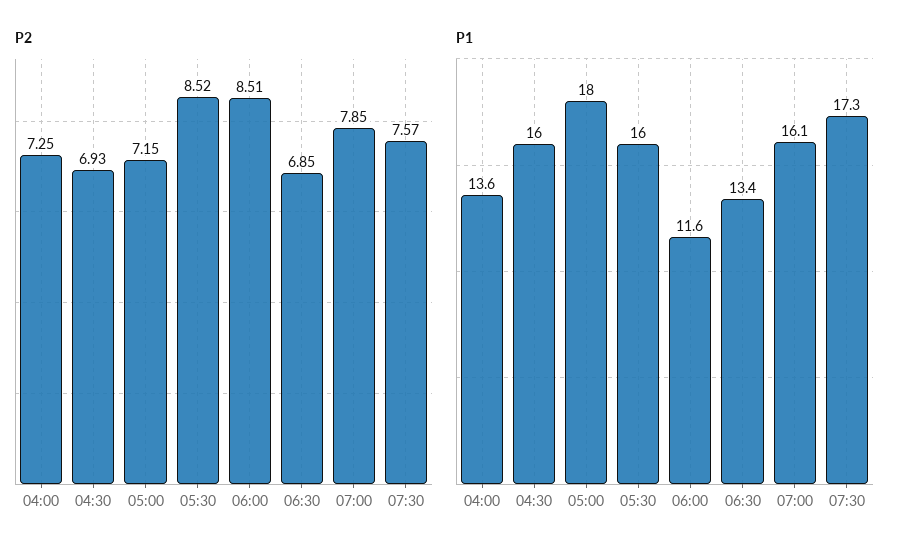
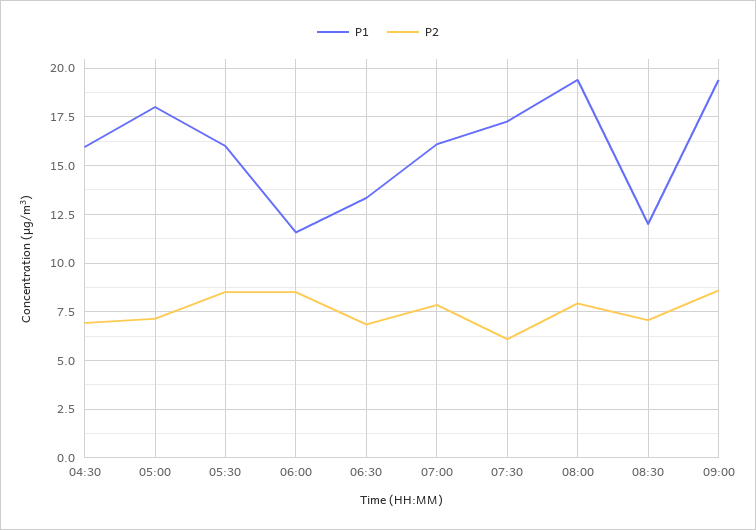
P2, 04:00: 7.25 -> none
P2, 07:30: 7.57 -> 6
P1, 04:00: 13.6 -> none
P1, 08:00: none -> 19.5
P2, 08:00: none -> 8
P1, 08:30: none -> 12
P2, 08:30: none -> 7
P1, 09:00: none -> 19.5
P2, 09:00: none -> 8.5

